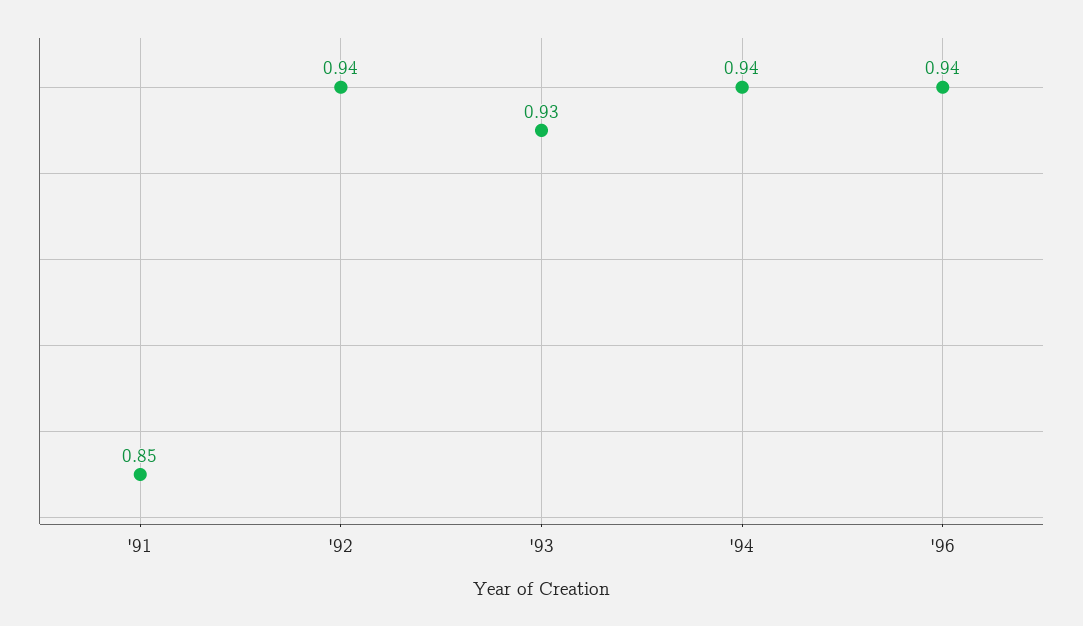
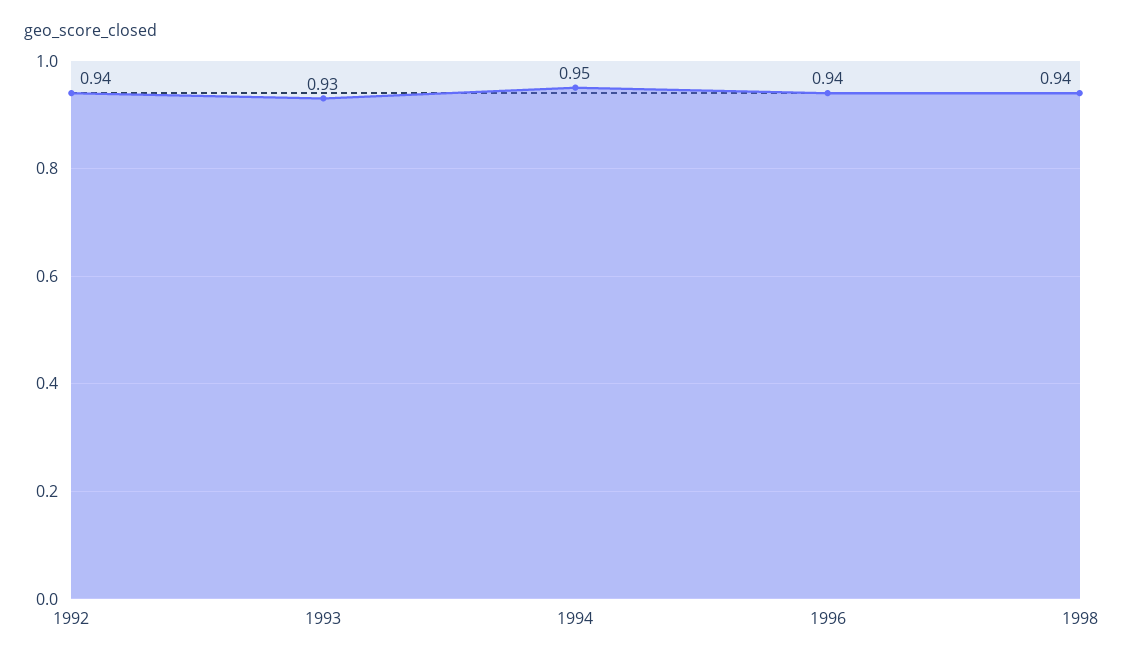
'91: 0.85 -> none
'94: 0.94 -> 0.95
1998: none -> 0.94

